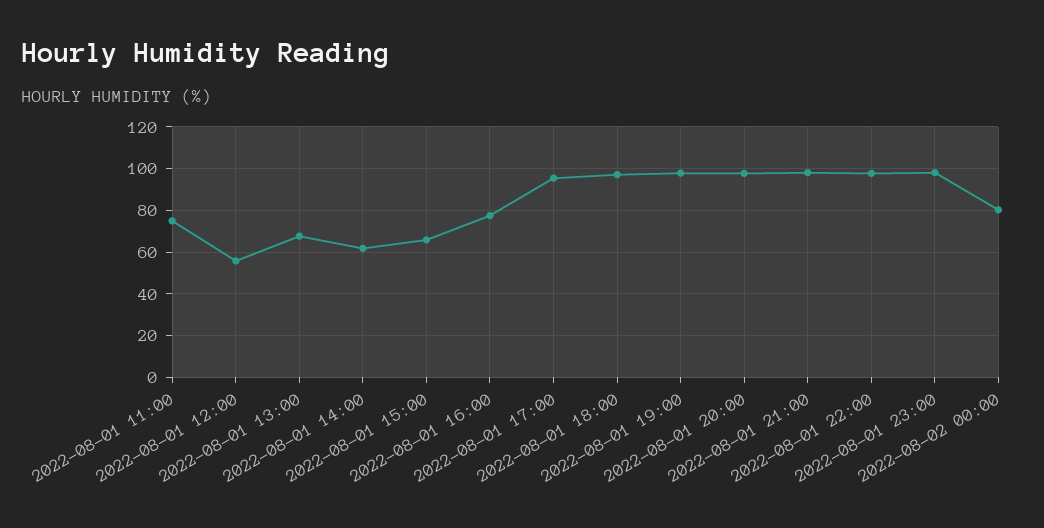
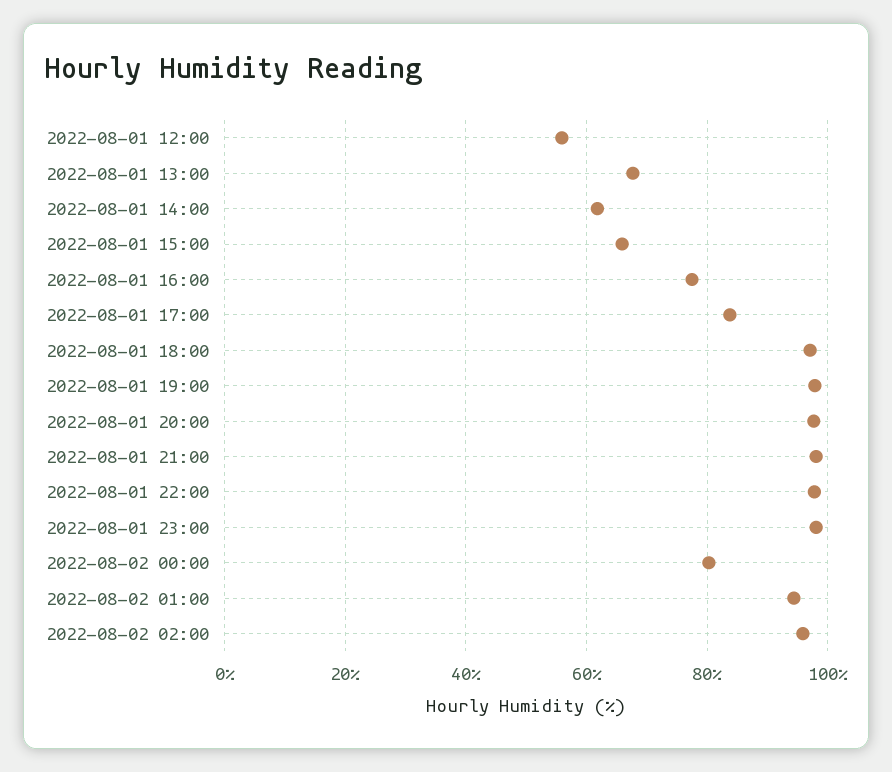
2022-08-01 11:00: 75 -> none
2022-08-01 17:00: 95 -> 84
2022-08-02 01:00: none -> 94
2022-08-02 02:00: none -> 96

